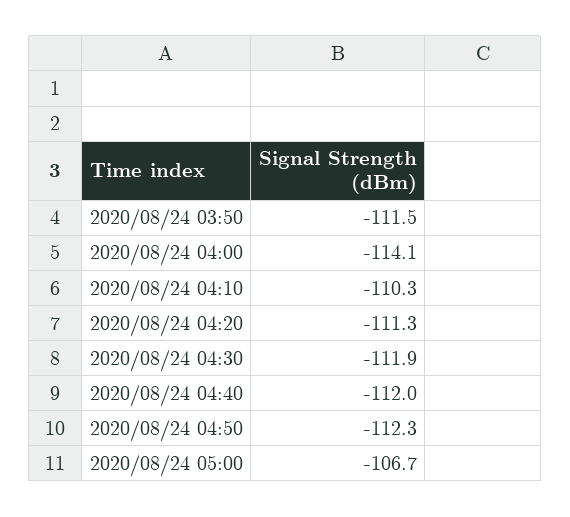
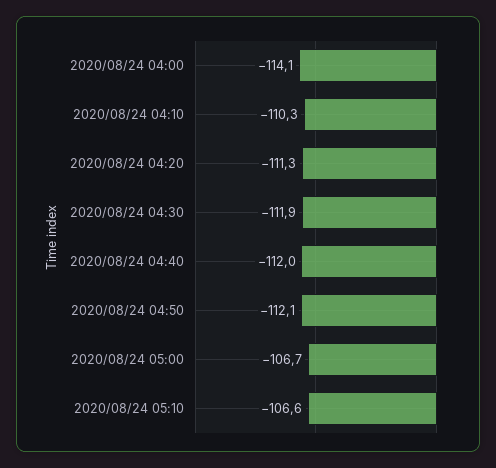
2020/08/24 03:50: -111.5 -> none
2020/08/24 04:50: -112.3 -> -112.1
2020/08/24 05:10: none -> -106.6

